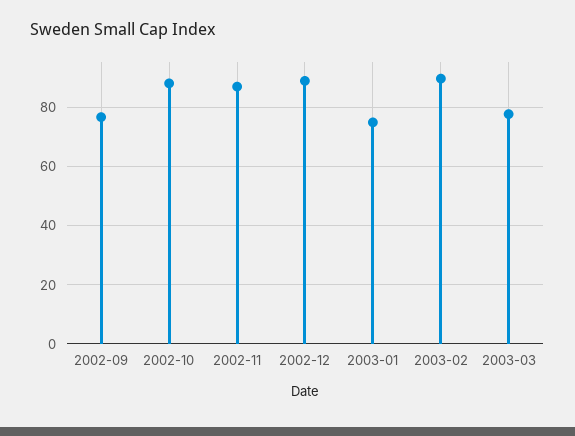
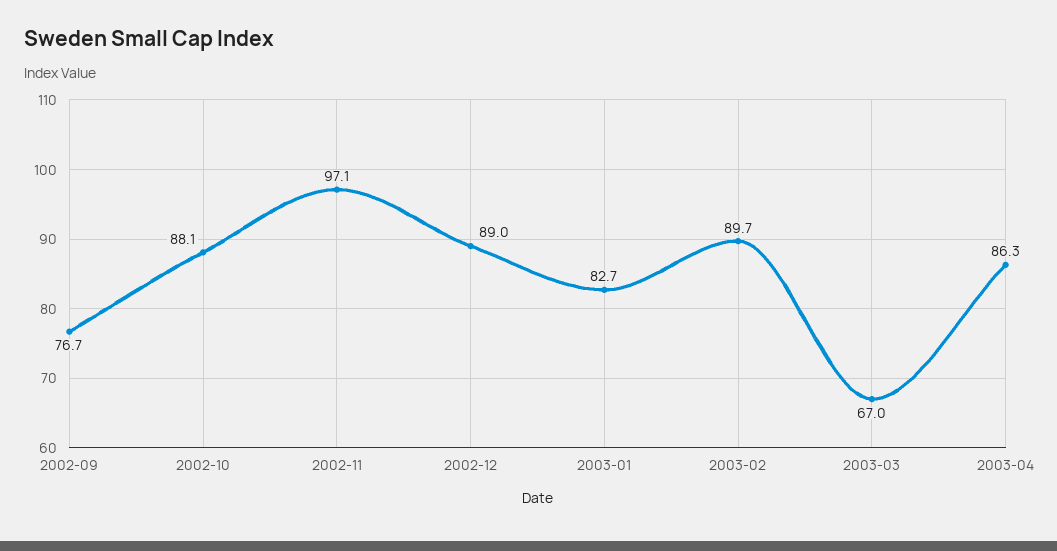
2002-11: 87.5 -> 97.1
2003-01: 75 -> 82.7
2003-03: 77.5 -> 67
2003-04: none -> 86.3

